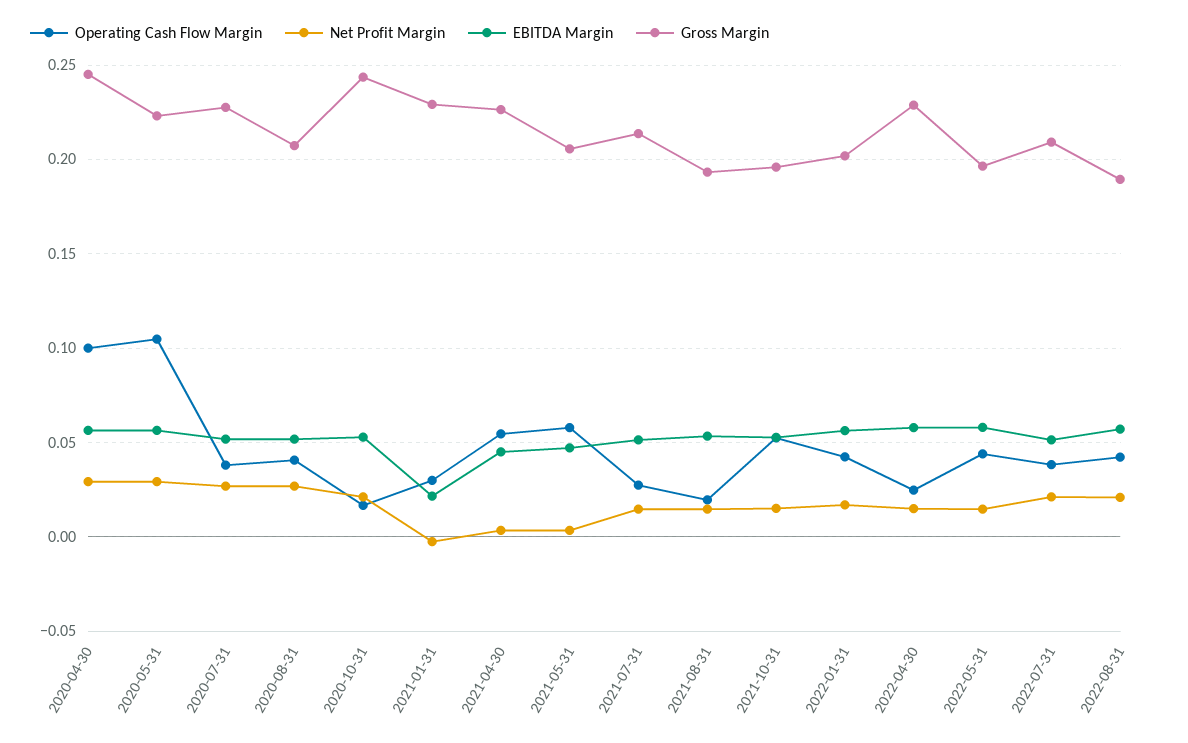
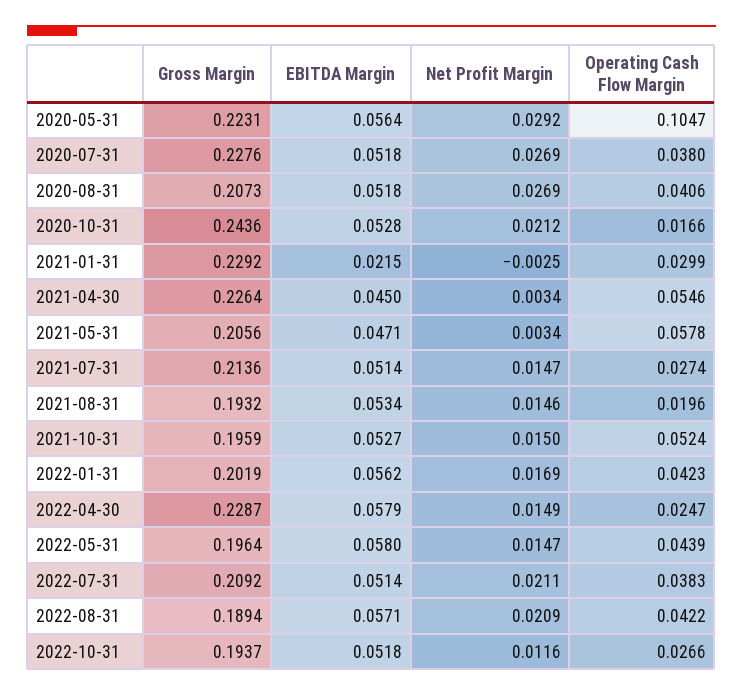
Operating Cash Flow Margin, 2020-04-30: 0.1 -> none
Net Profit Margin, 2020-04-30: 0.03 -> none
EBITDA Margin, 2020-04-30: 0.055 -> none
Gross Margin, 2020-04-30: 0.245 -> none
Gross Margin, 2022-10-31: none -> 0.1937
EBITDA Margin, 2022-10-31: none -> 0.0518
Net Profit Margin, 2022-10-31: none -> 0.0116
Operating Cash Flow Margin, 2022-10-31: none -> 0.0266

